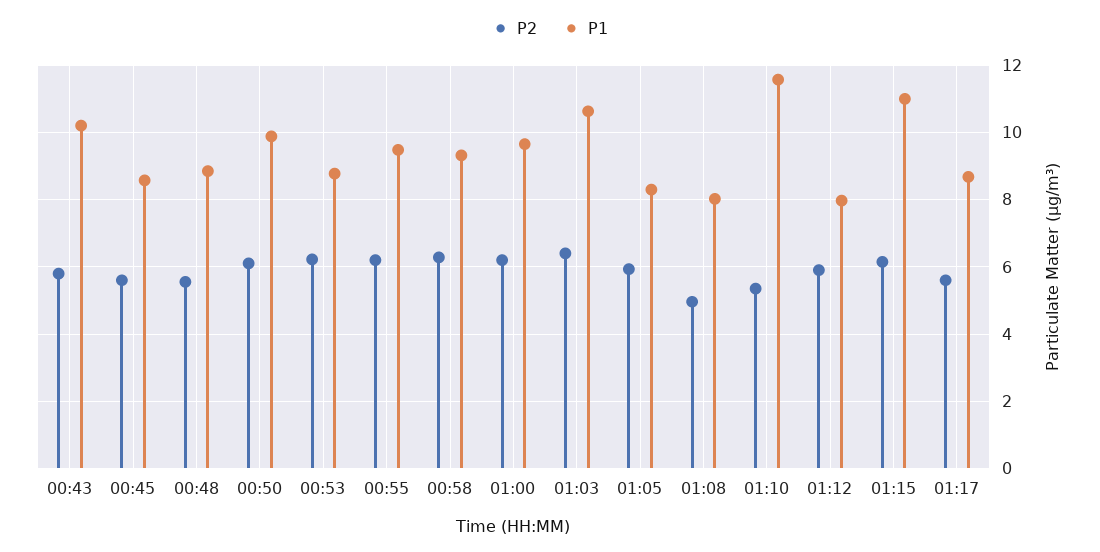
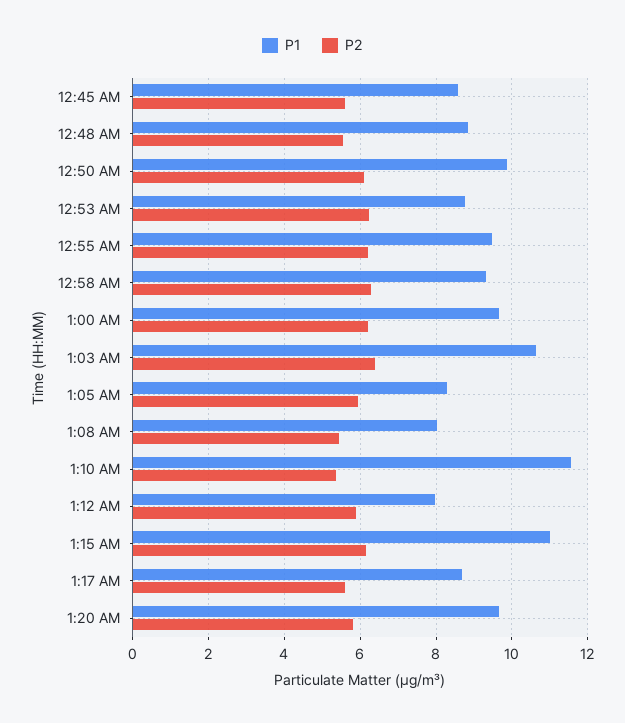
P2, 00:43: 5.8 -> none
P1, 00:43: 10.2 -> none
P2, 01:08: 5 -> 5.4
P1, 1:20 AM: none -> 9.6
P2, 1:20 AM: none -> 5.8

